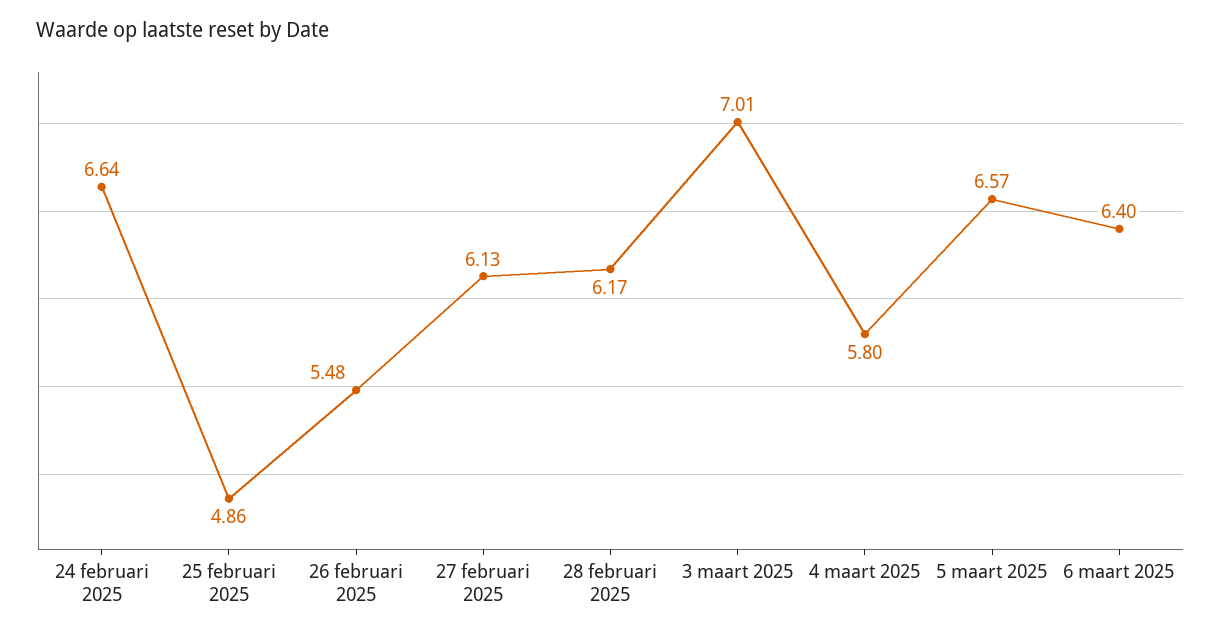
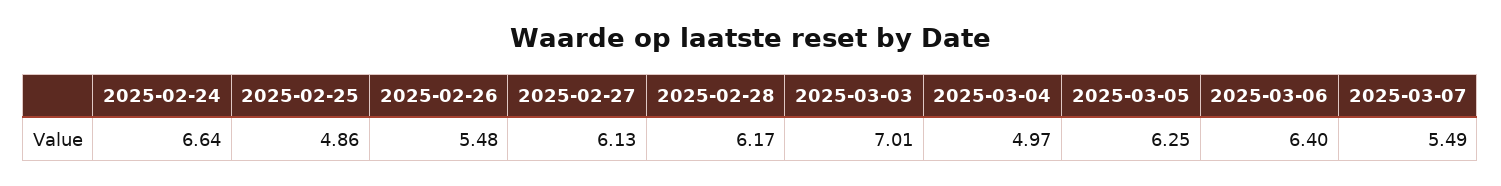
4 maart 2025: 5.8 -> 4.97
5 maart 2025: 6.57 -> 6.25
2025-03-07: none -> 5.49

